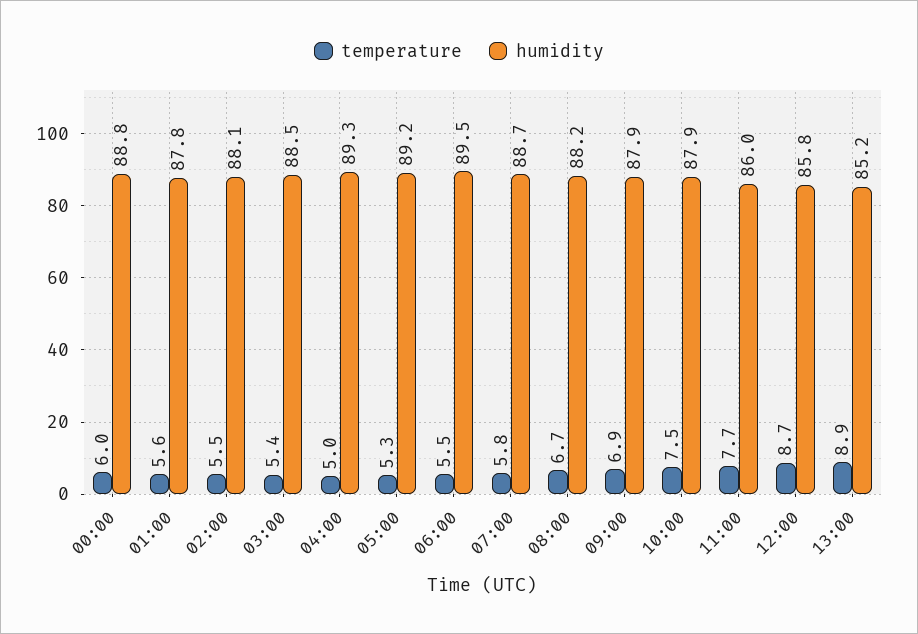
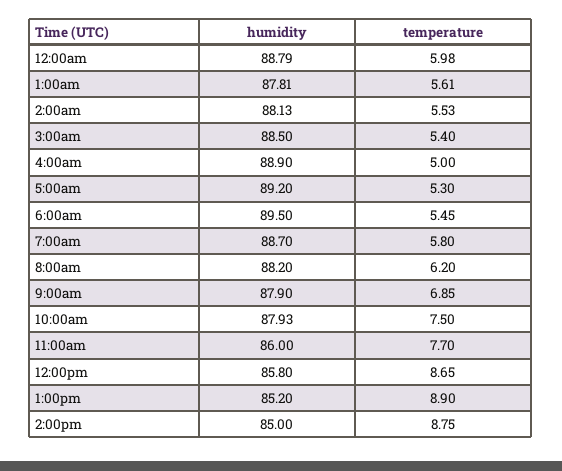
humidity, 04:00: 89.3 -> 88.9
temperature, 08:00: 6.7 -> 6.2
humidity, 2:00pm: none -> 85
temperature, 2:00pm: none -> 8.75

